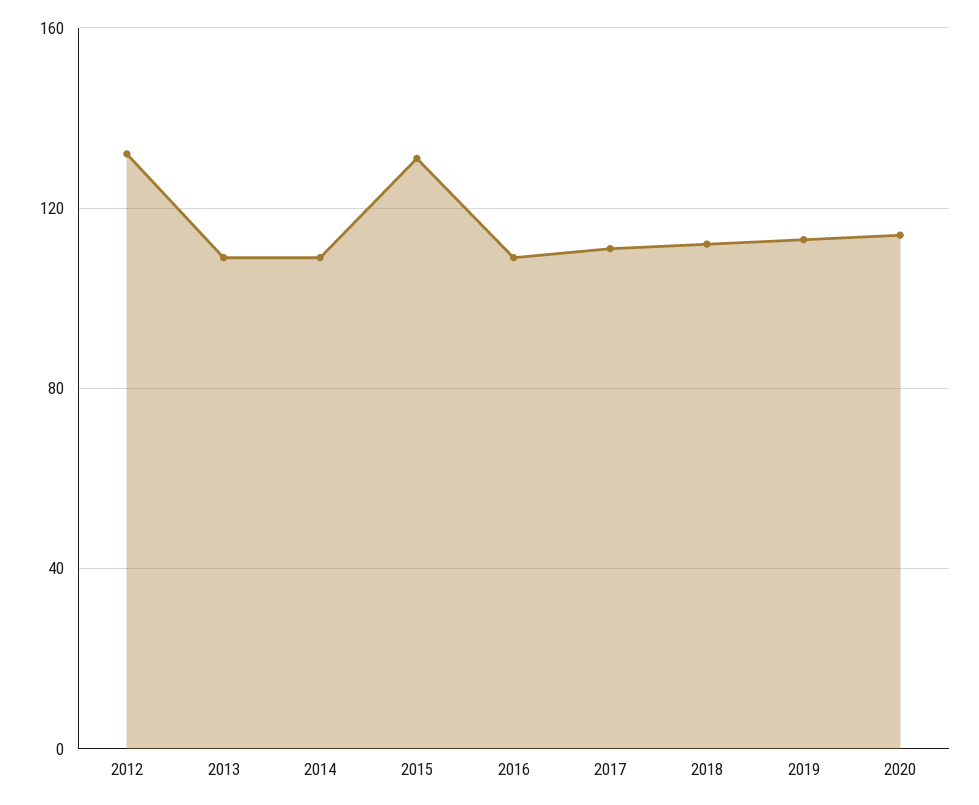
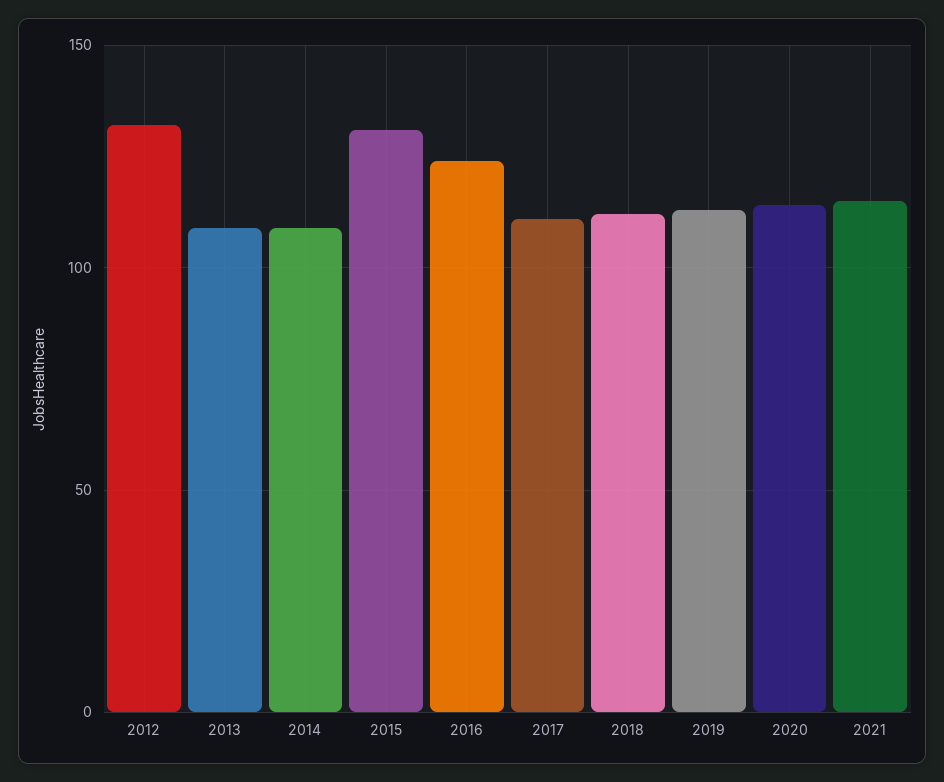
2016: 110 -> 125
2021: none -> 115

